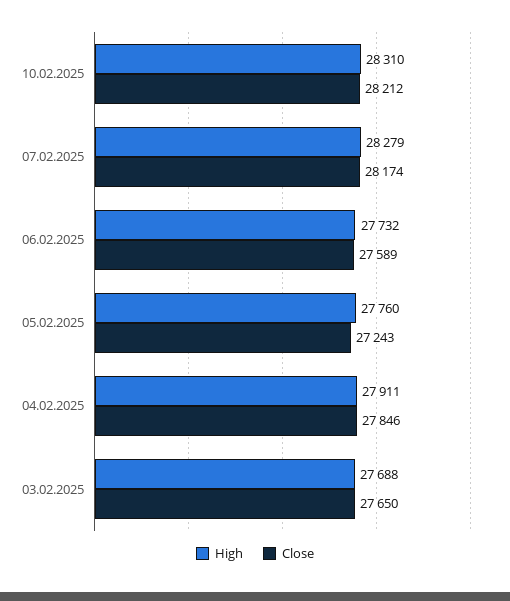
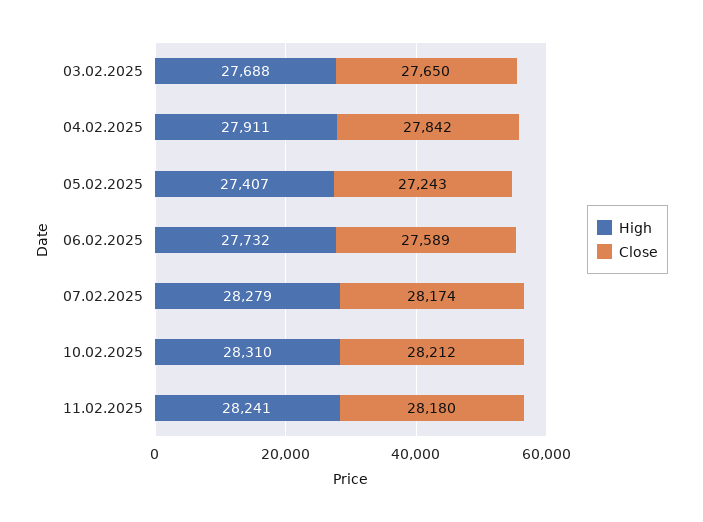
High, 05.02.2025: 27760 -> 27407
Close, 04.02.2025: 27846 -> 27842
High, 11.02.2025: none -> 28241
Close, 11.02.2025: none -> 28180

